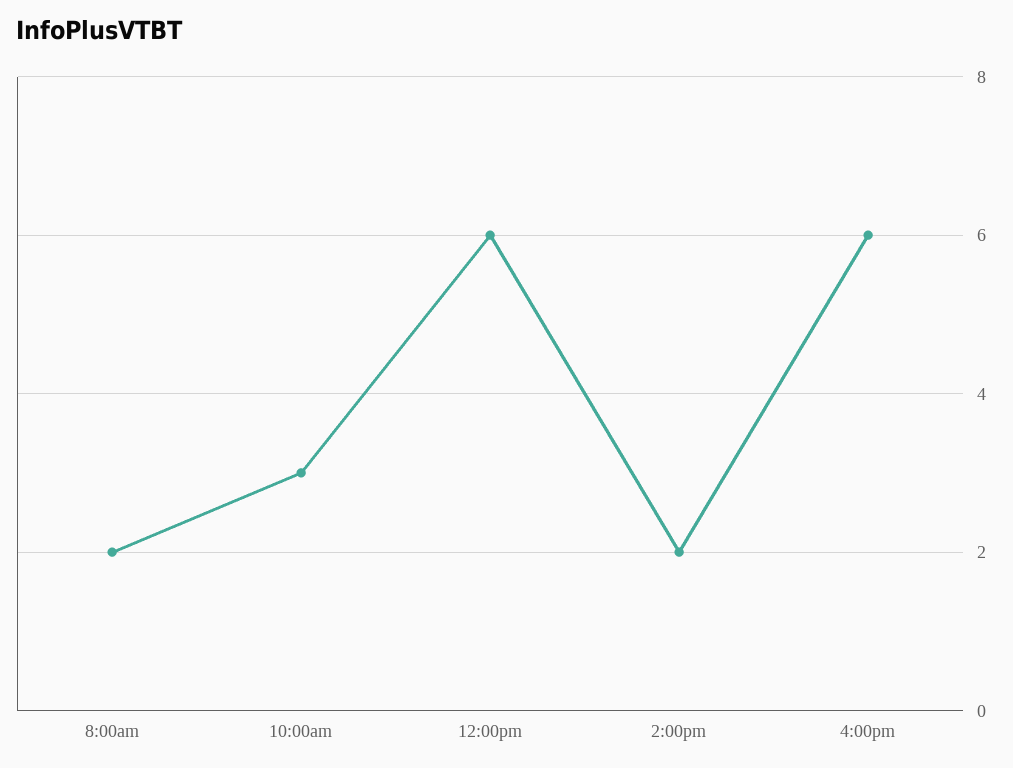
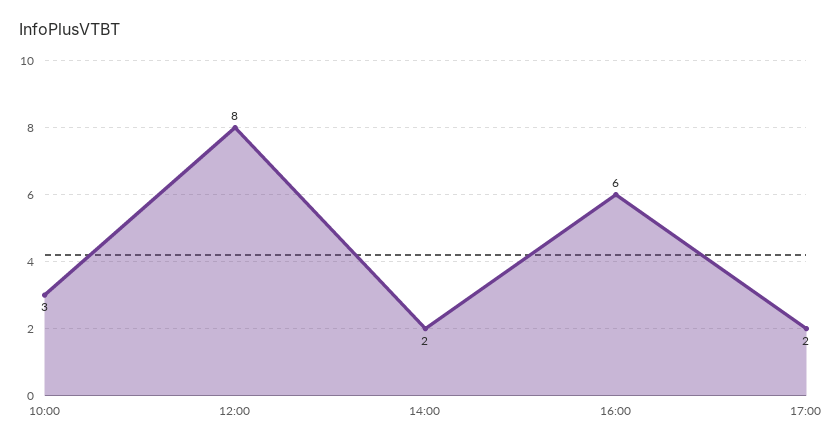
8:00am: 2 -> none
12:00pm: 6 -> 8
17:00: none -> 2

